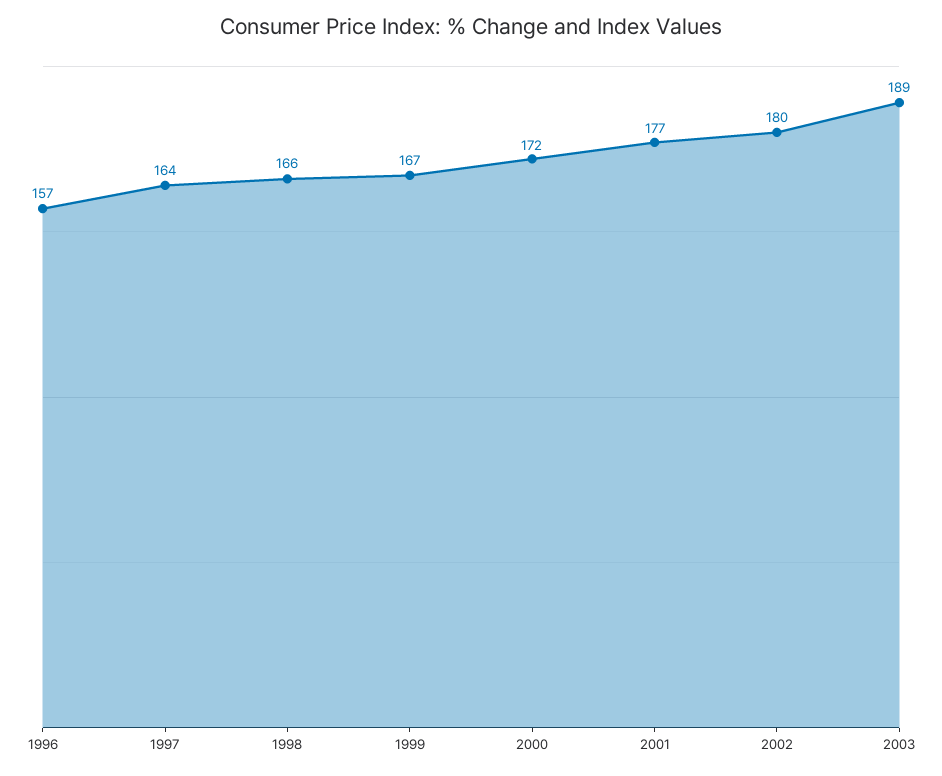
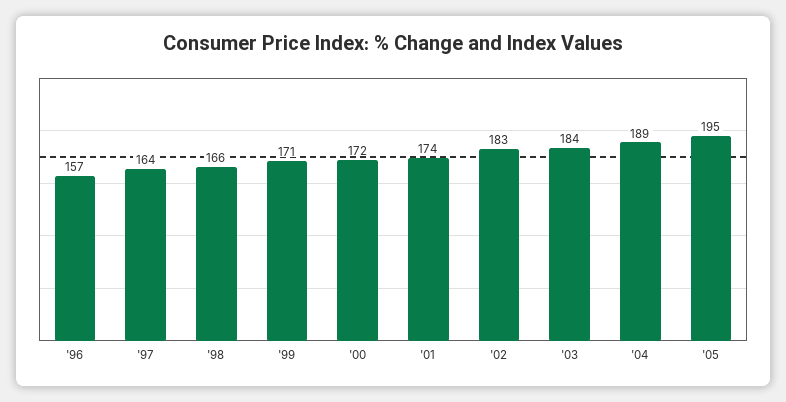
1999: 167 -> 171
2001: 177 -> 174
2002: 180 -> 183
2003: 189 -> 184
'04: none -> 189
'05: none -> 195

